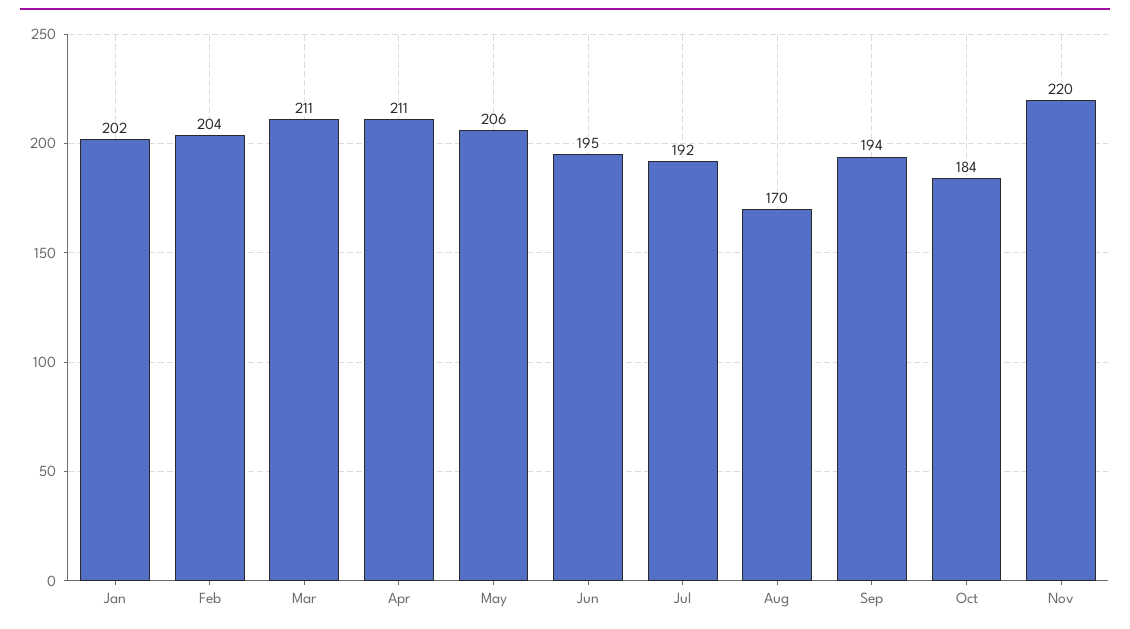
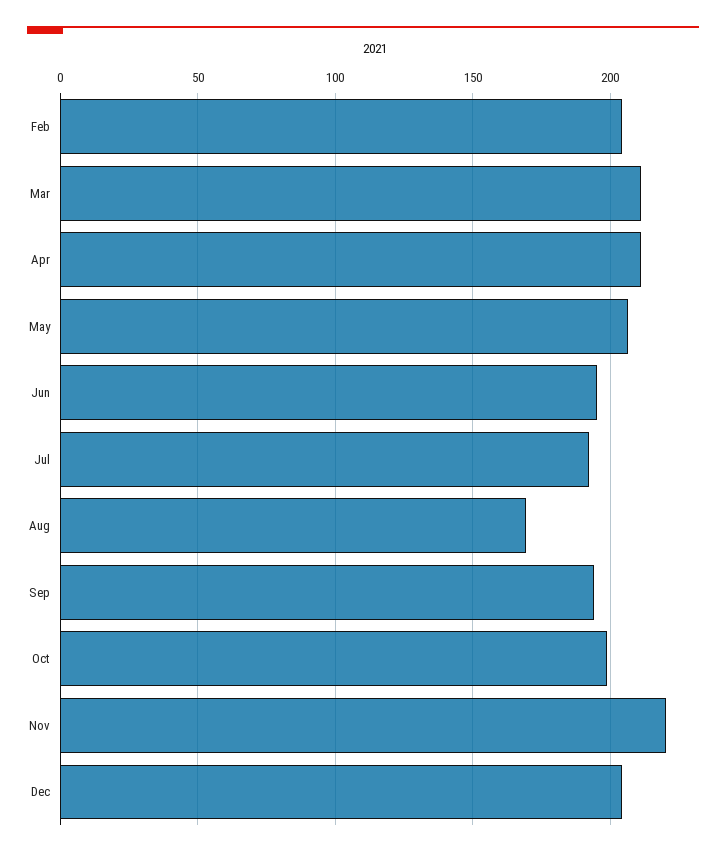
Jan: 202 -> none
Oct: 184 -> 200
Dec: none -> 205

